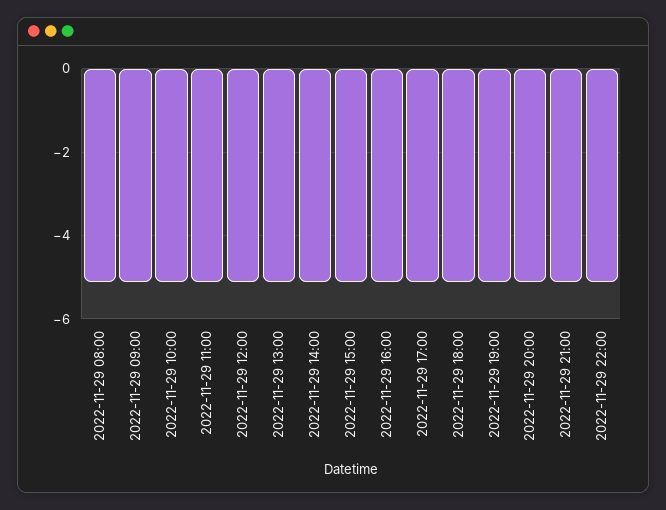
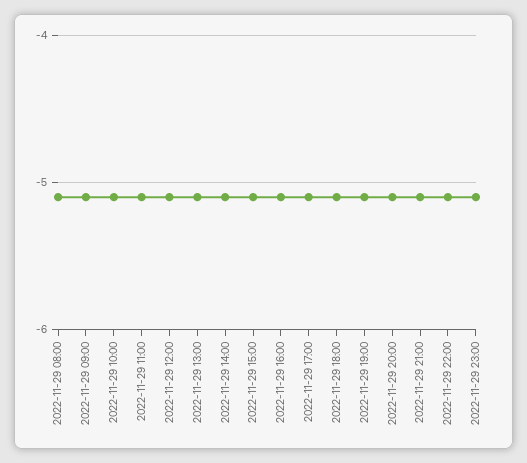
2022-11-29 23:00: none -> -5.1

